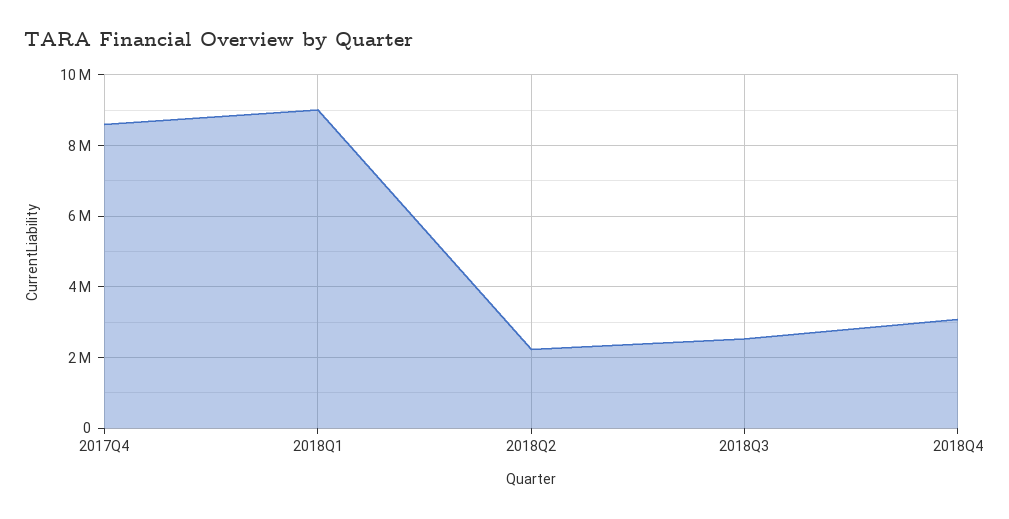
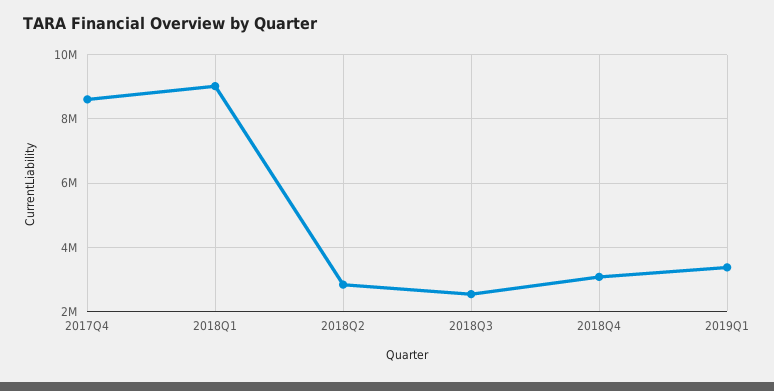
2018Q2: 2200000 -> 2800000
2019Q1: none -> 3400000

